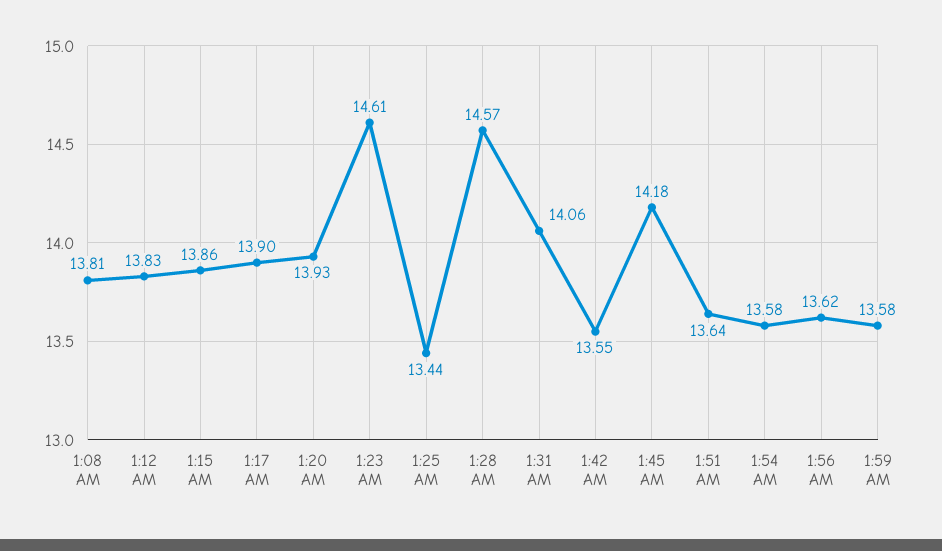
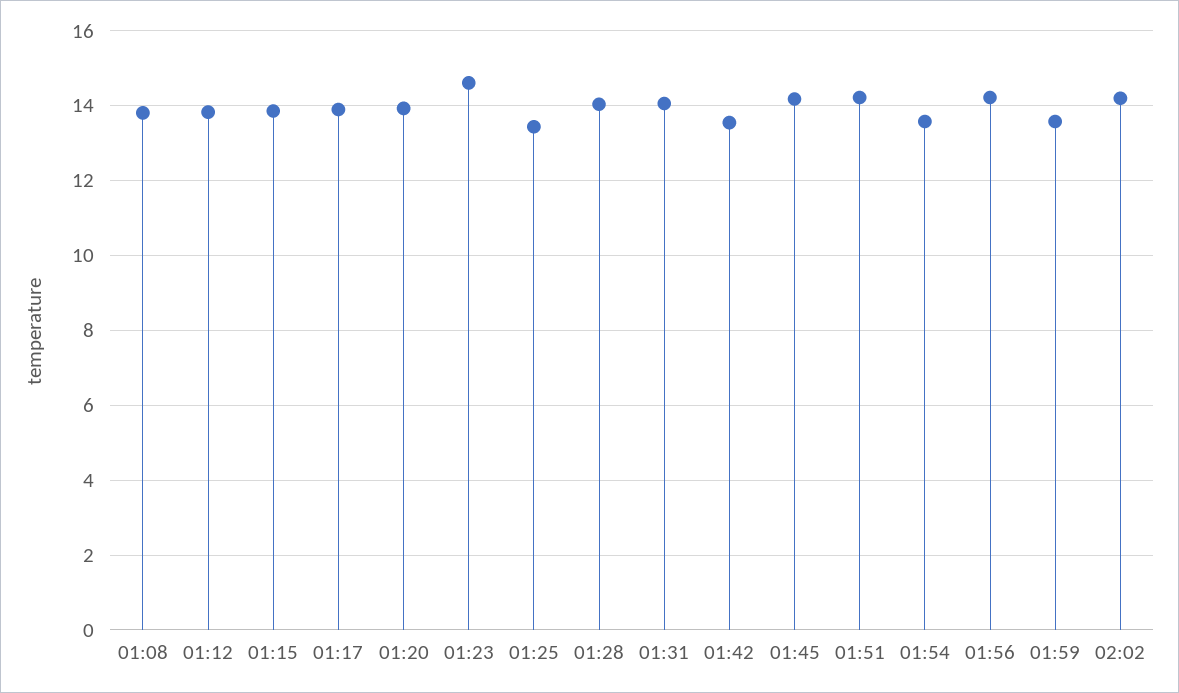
1:28 AM: 14.57 -> 14
1:51 AM: 13.64 -> 14.2
1:56 AM: 13.62 -> 14.2
02:02: none -> 14.2

